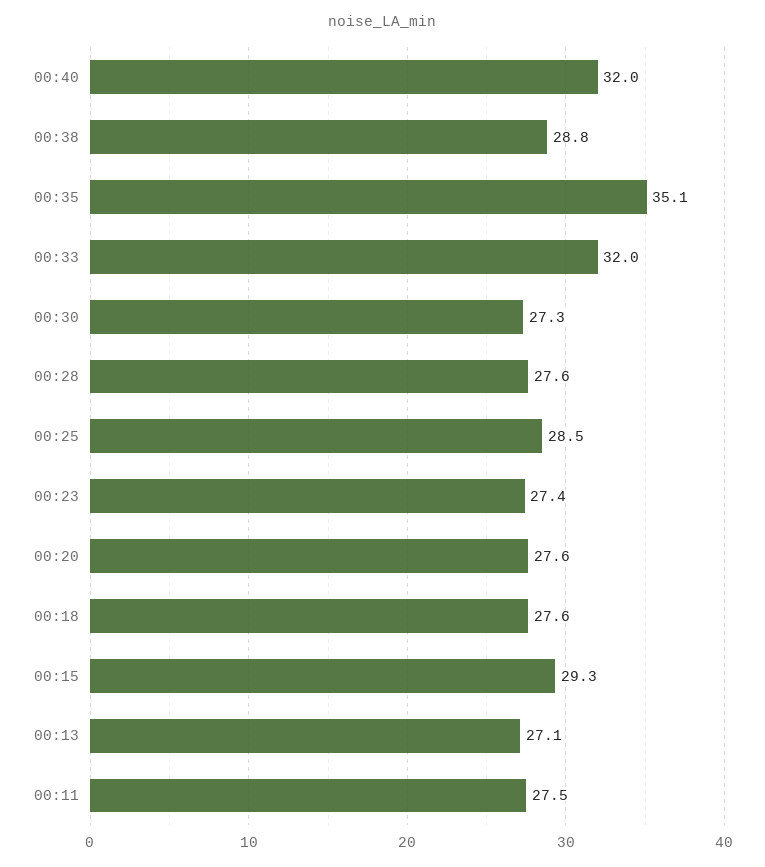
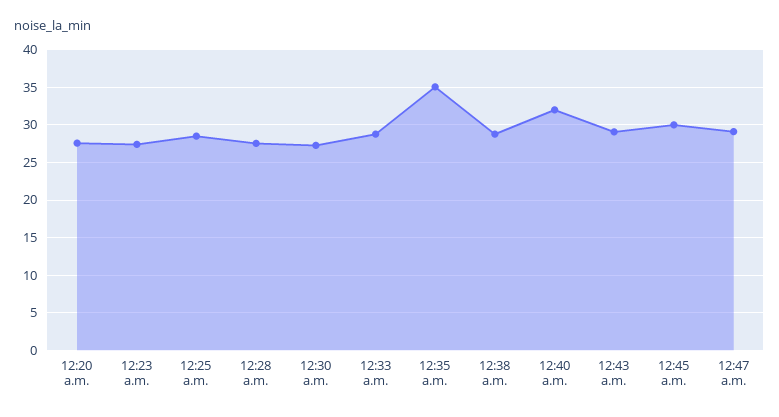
00:33: 32 -> 29
00:18: 27.6 -> none
00:15: 29.3 -> none
00:13: 27.1 -> none
00:11: 27.5 -> none
12:43 a.m.: none -> 29
12:45 a.m.: none -> 30
12:47 a.m.: none -> 29

